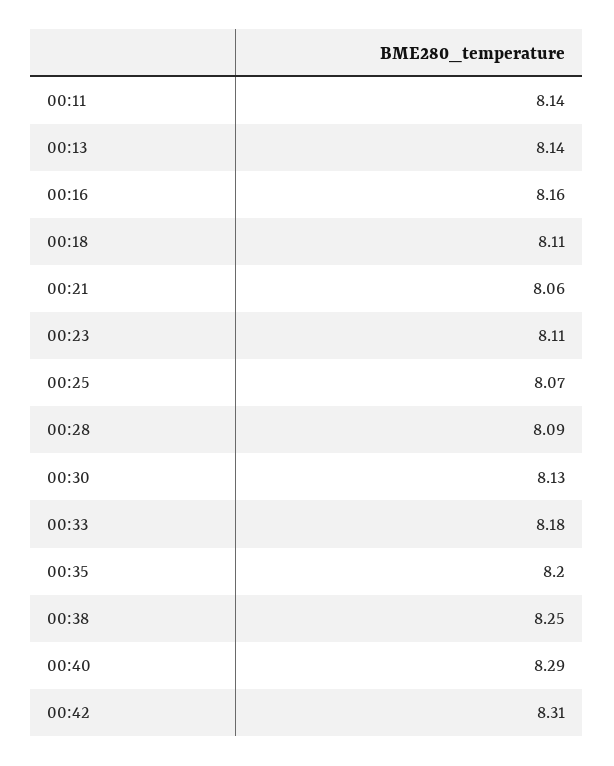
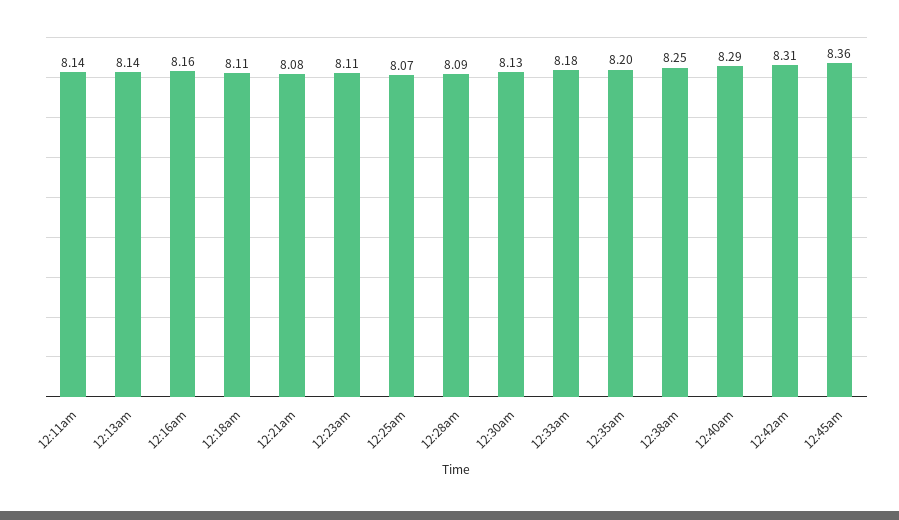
00:21: 8.06 -> 8.08
12:45am: none -> 8.36

